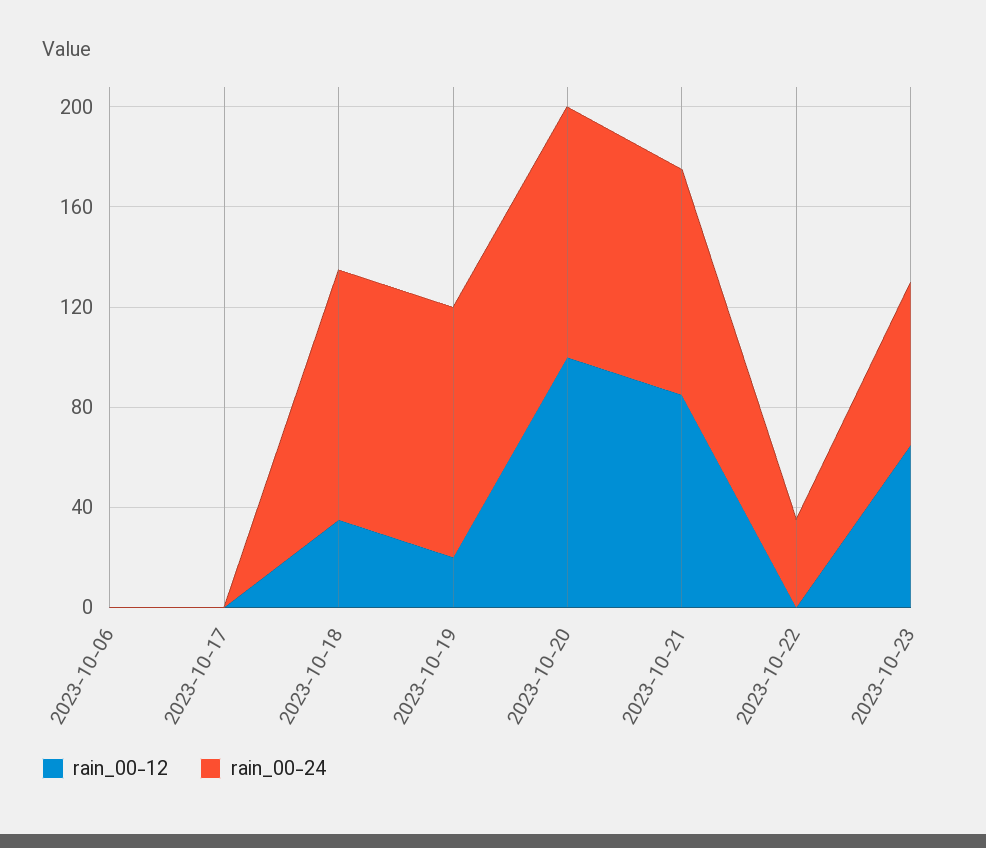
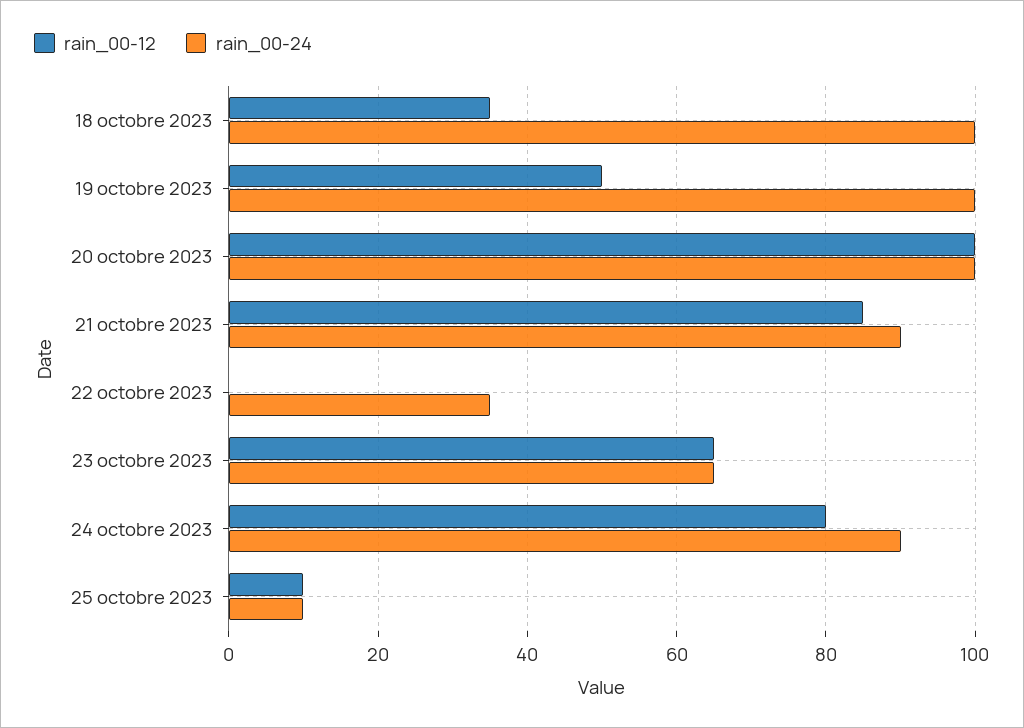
rain_00-12, 2023-10-06: 0 -> none
rain_00-24, 2023-10-06: 0 -> none
rain_00-12, 2023-10-17: 0 -> none
rain_00-24, 2023-10-17: 0 -> none
rain_00-12, 2023-10-19: 20 -> 50
rain_00-12, 24 octobre 2023: none -> 80
rain_00-24, 24 octobre 2023: none -> 90
rain_00-12, 25 octobre 2023: none -> 10
rain_00-24, 25 octobre 2023: none -> 10

